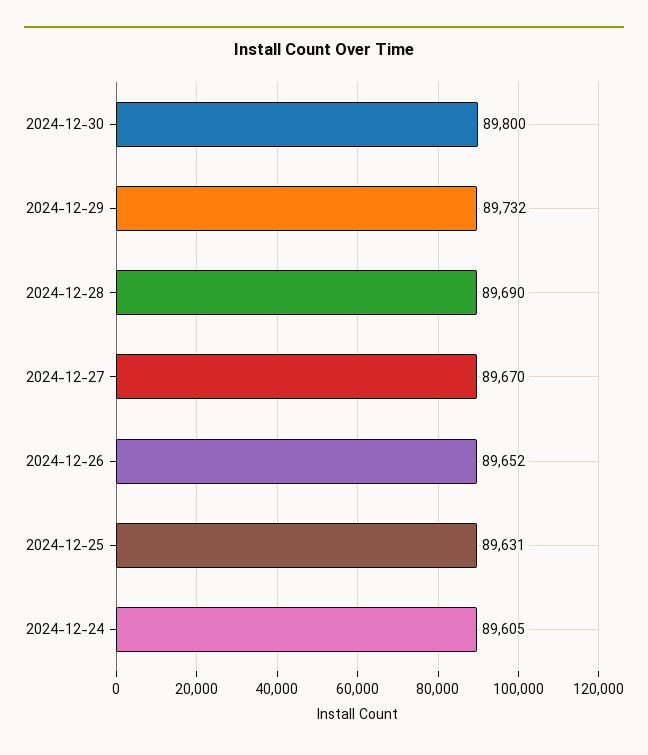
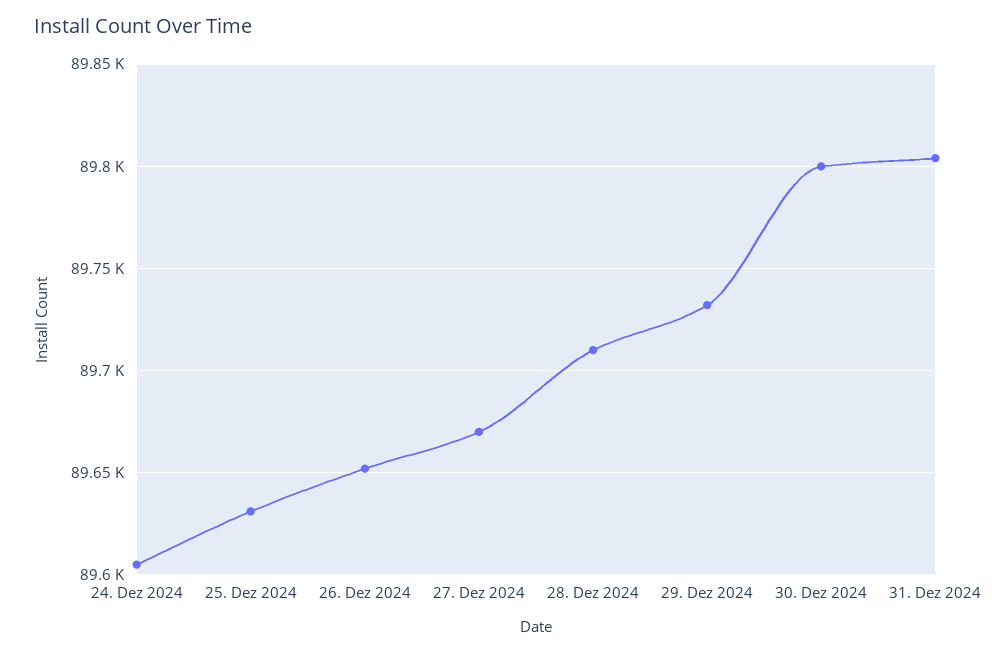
2024-12-28: 89690 -> 89710
31. Dez 2024: none -> 89805

